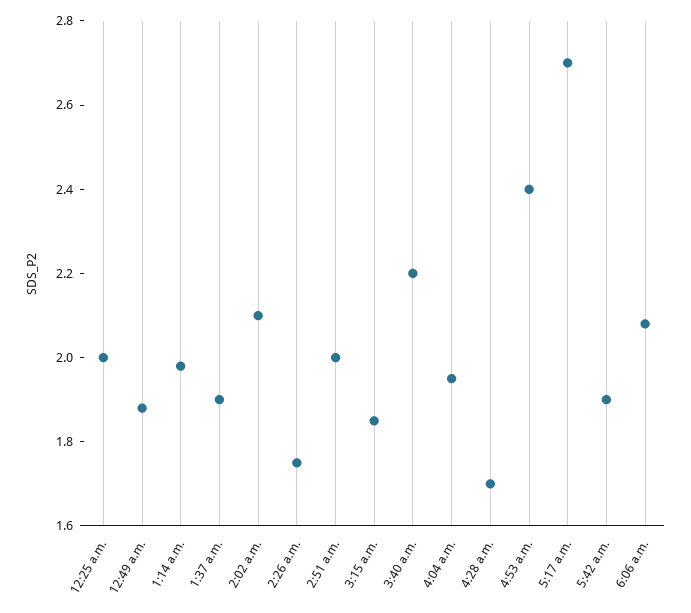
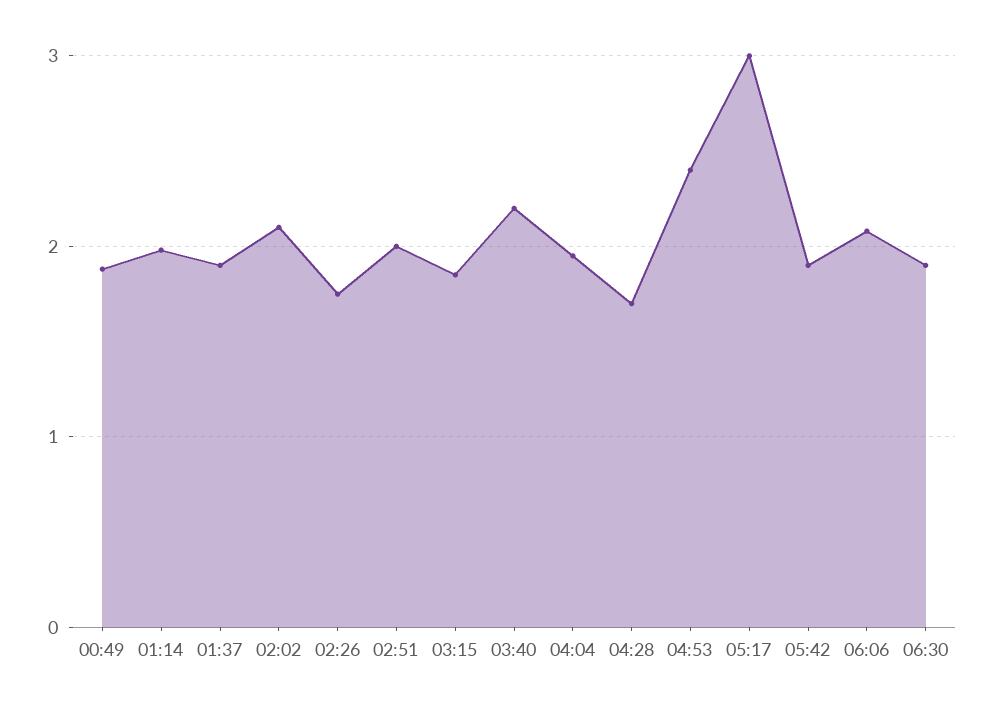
12:25 a.m.: 2 -> none
5:17 a.m.: 2.7 -> 3
06:30: none -> 1.9

